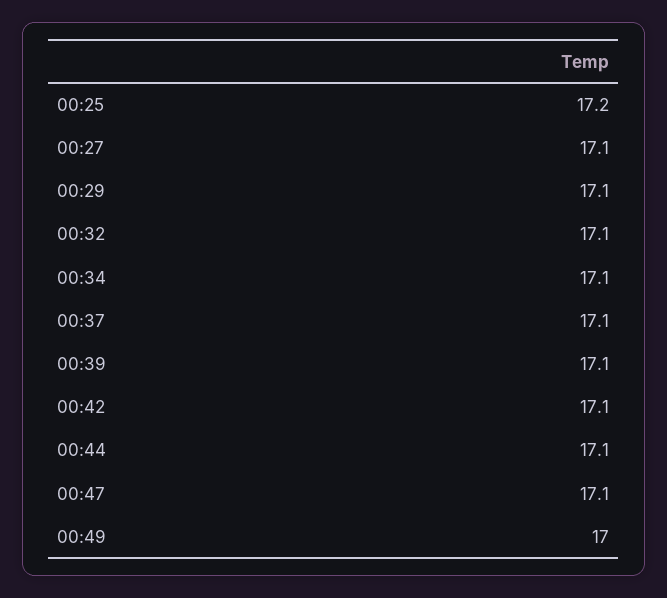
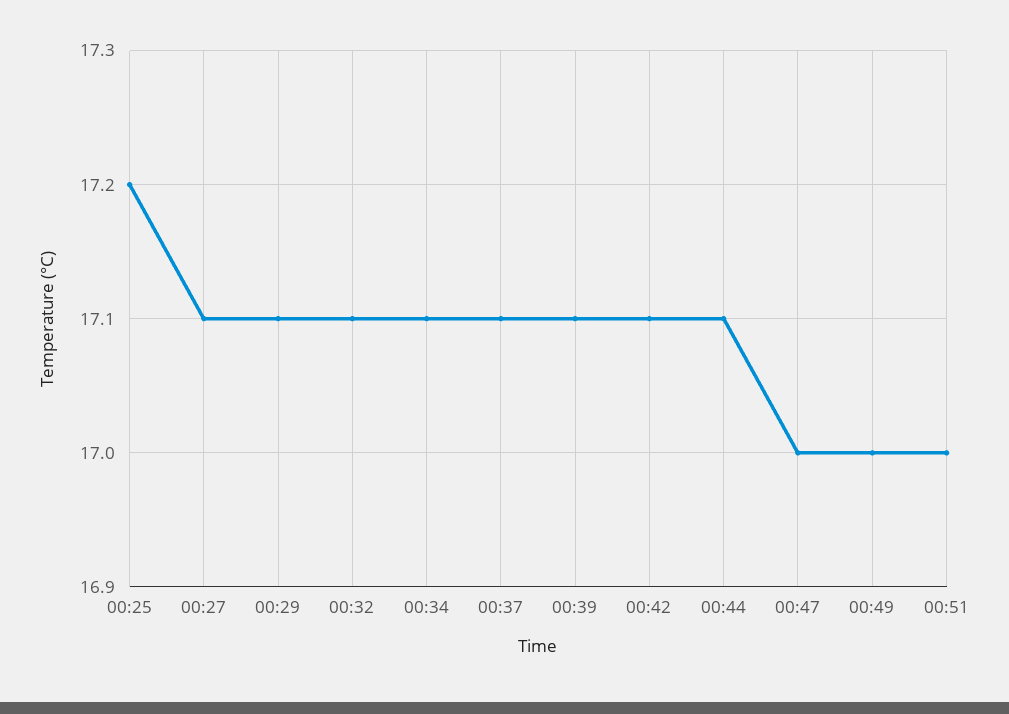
00:47: 17.1 -> 17
00:51: none -> 17

